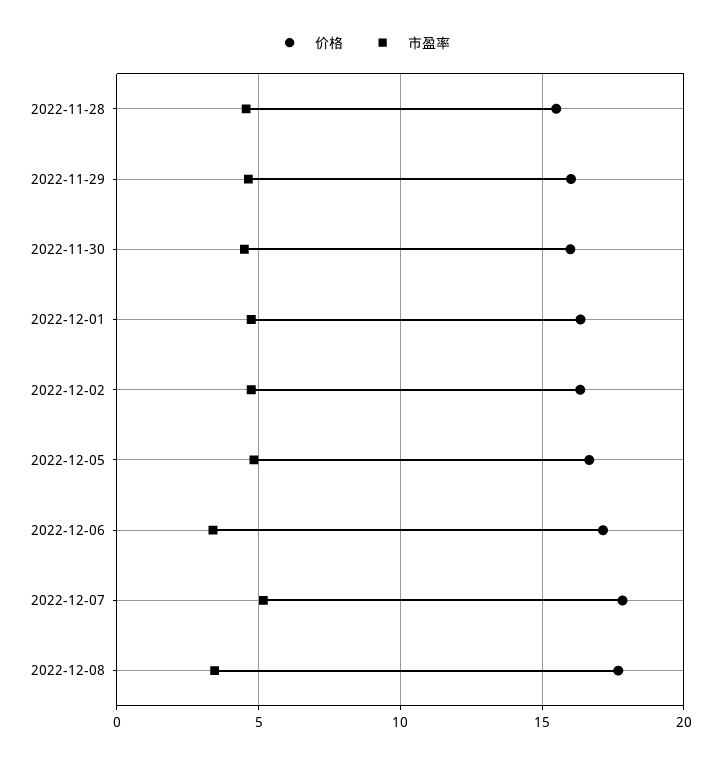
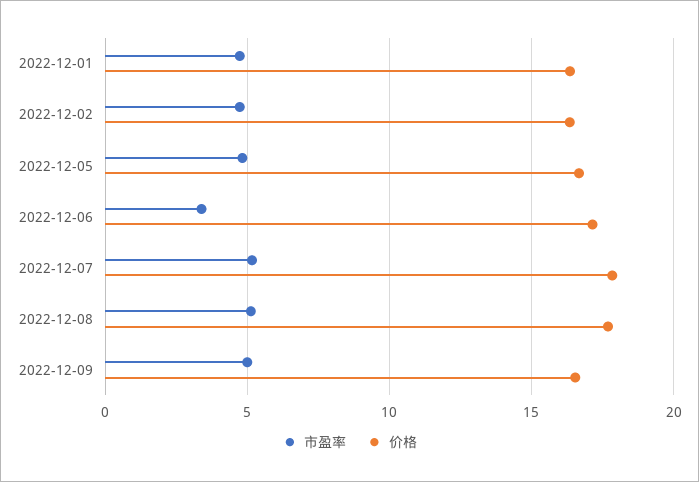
价格, 2022-11-28: 15.5 -> none
市盈率, 2022-11-28: 4.5 -> none
价格, 2022-11-29: 16 -> none
市盈率, 2022-11-29: 4.5 -> none
价格, 2022-11-30: 16 -> none
市盈率, 2022-11-30: 4.5 -> none
市盈率, 2022-12-08: 3.5 -> 5
市盈率, 2022-12-09: none -> 5
价格, 2022-12-09: none -> 16.5

